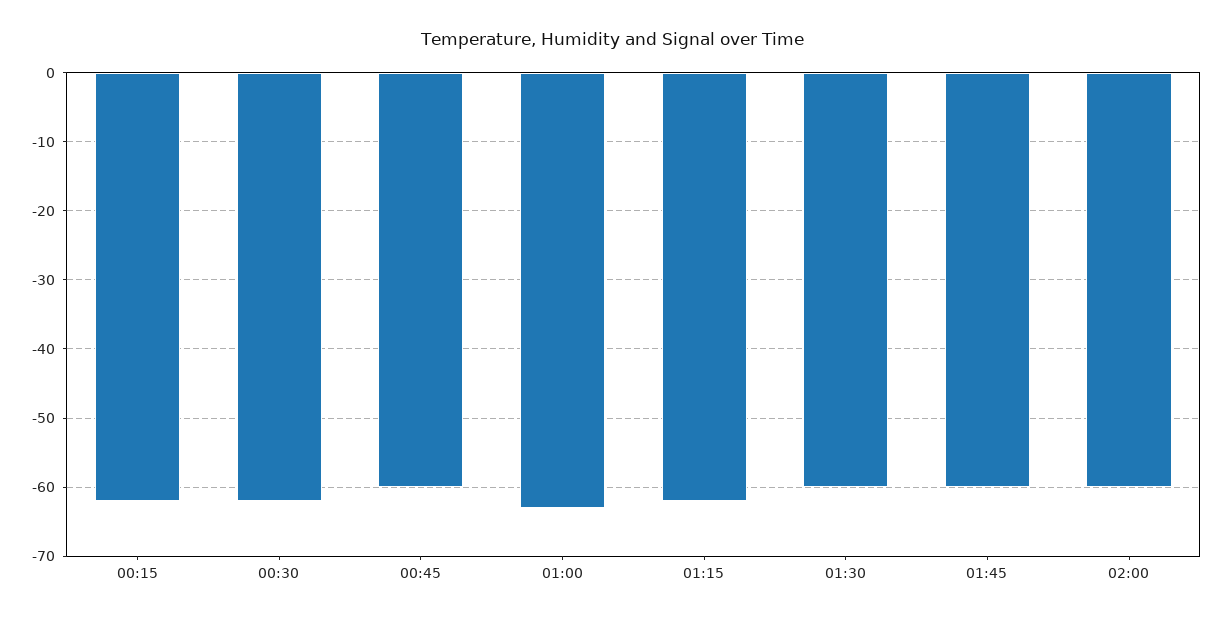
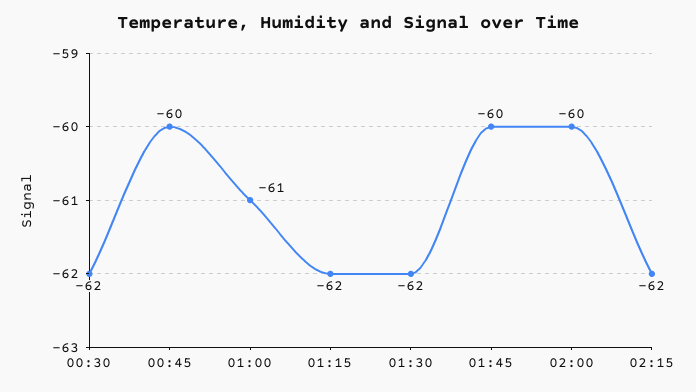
00:15: -62 -> none
01:00: -63 -> -61
01:30: -60 -> -62
02:15: none -> -62

